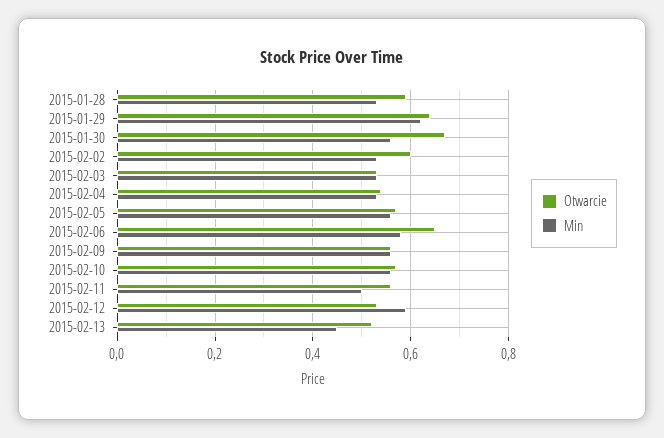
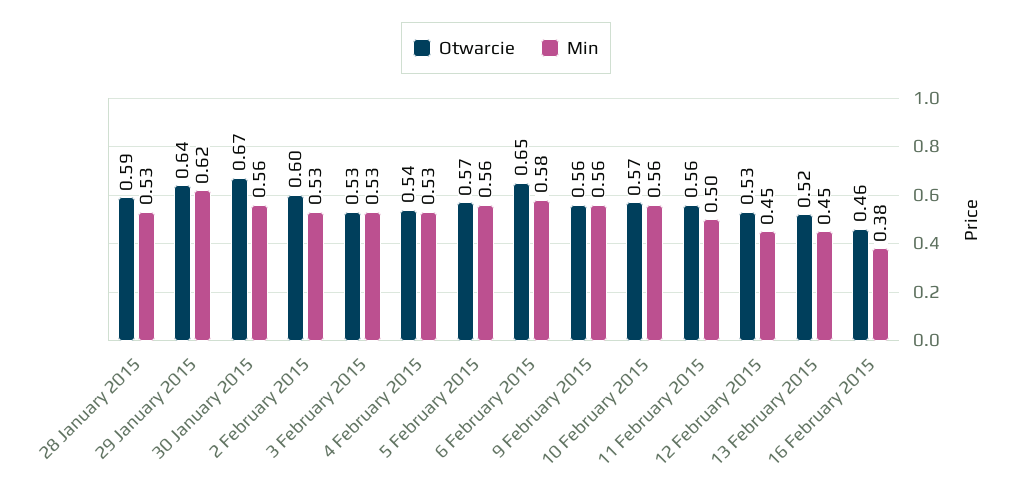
Min, 2015-02-12: 0.6 -> 0.45
Otwarcie, 16 February 2015: none -> 0.46
Min, 16 February 2015: none -> 0.38

